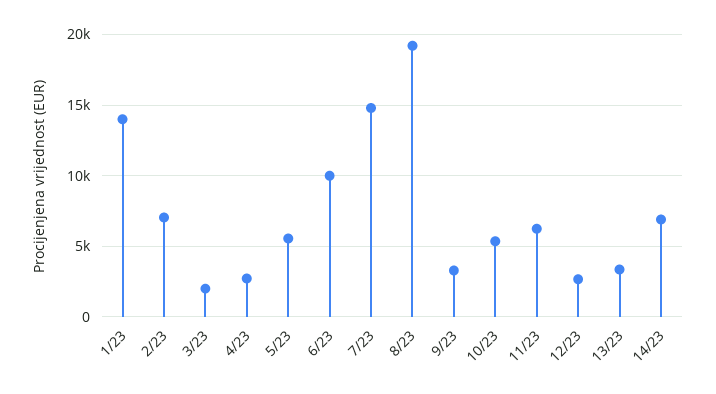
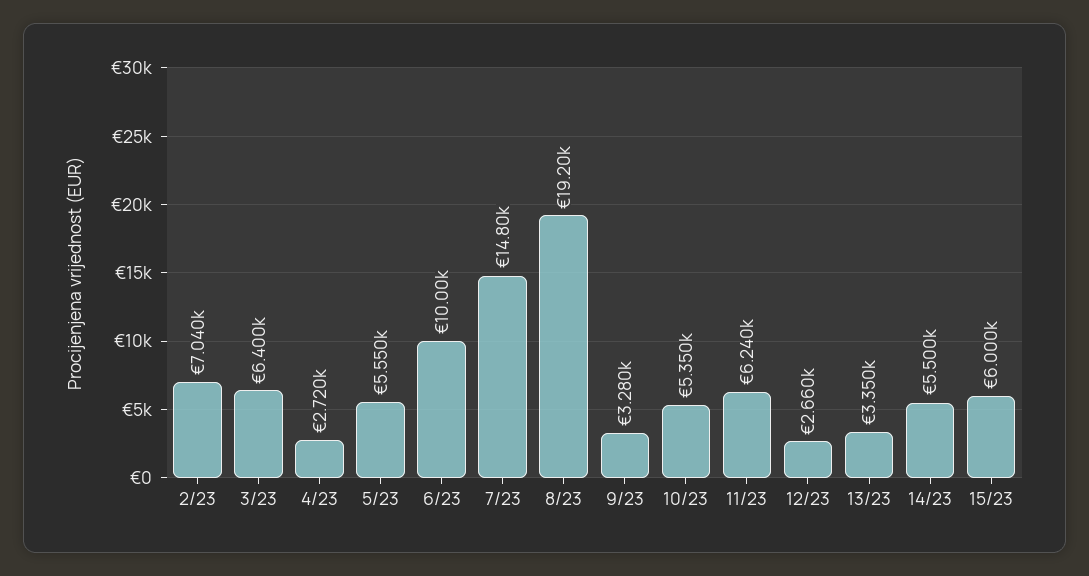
1/23: 14000 -> none
3/23: 2000 -> 6400
14/23: 7000 -> 5500
15/23: none -> 6000

